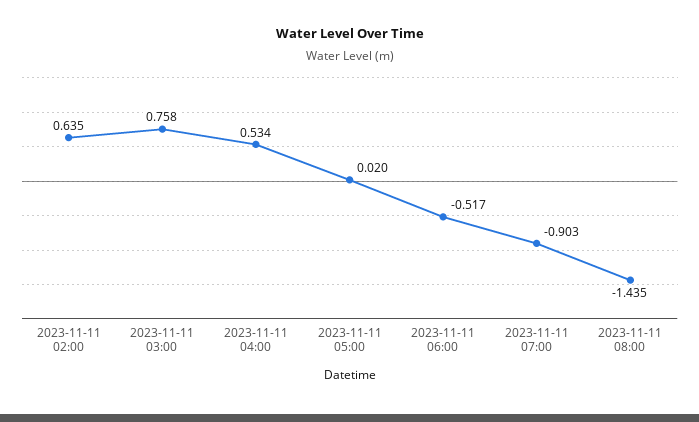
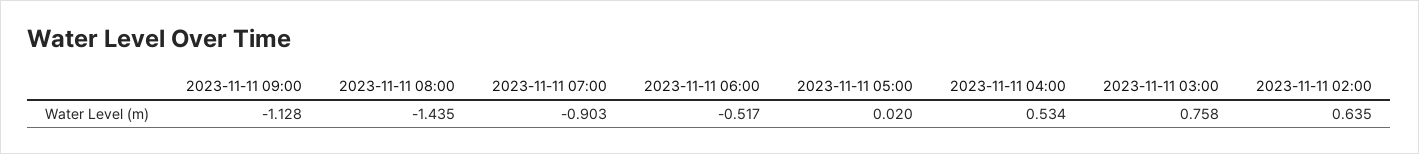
2023-11-11 09:00: none -> -1.128

